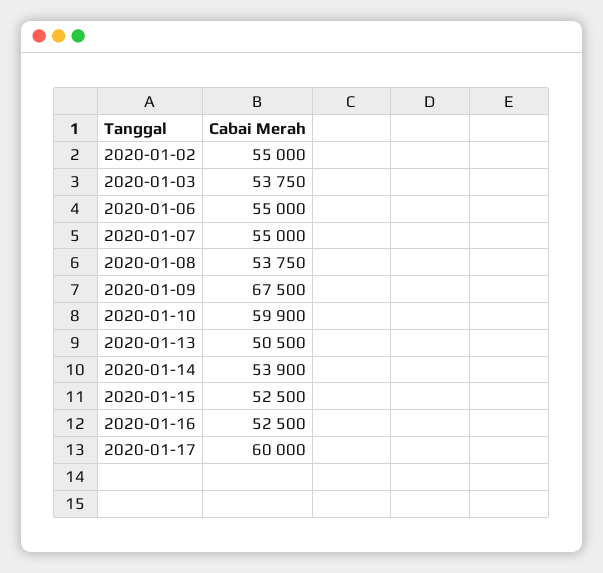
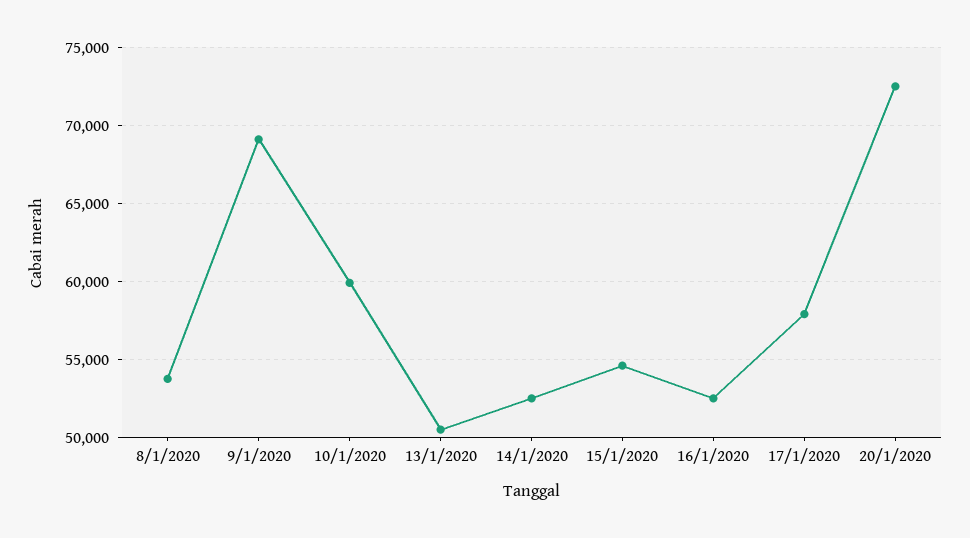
2020-01-02: 55000 -> none
2020-01-03: 53750 -> none
2020-01-06: 55000 -> none
2020-01-07: 55000 -> none
2020-01-09: 67500 -> 69000
2020-01-14: 53900 -> 52500
2020-01-15: 52500 -> 54500
2020-01-17: 60000 -> 58000
20/1/2020: none -> 72500

